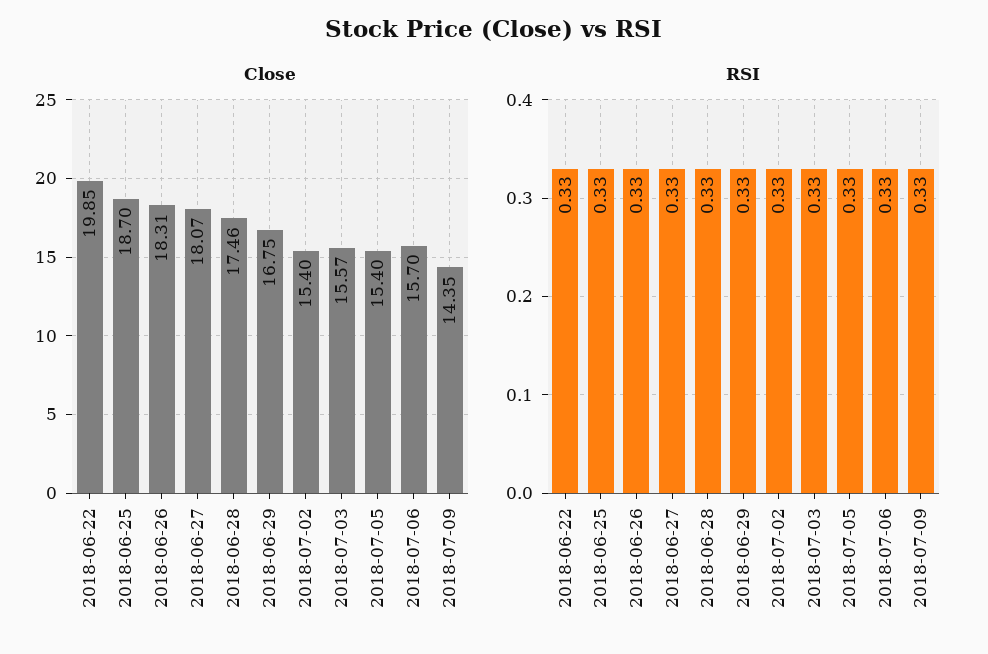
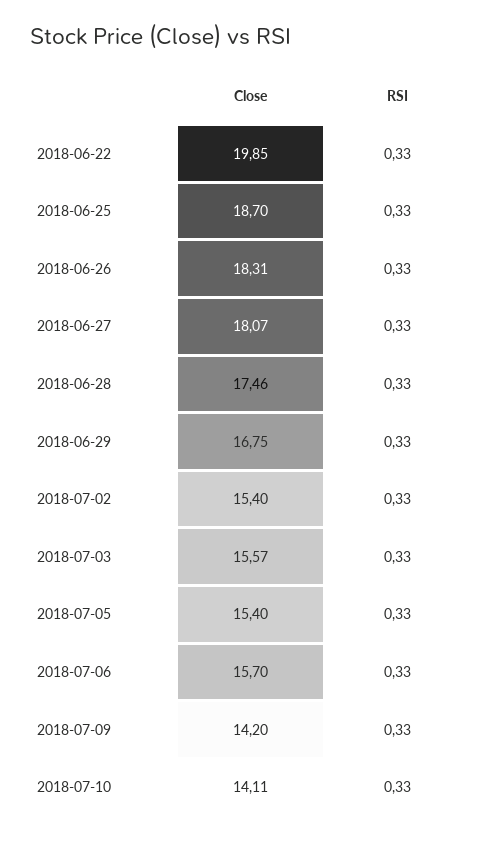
Close, 2018-07-09: 14.35 -> 14.2
Close, 2018-07-10: none -> 14.11
RSI, 2018-07-10: none -> 0.33

